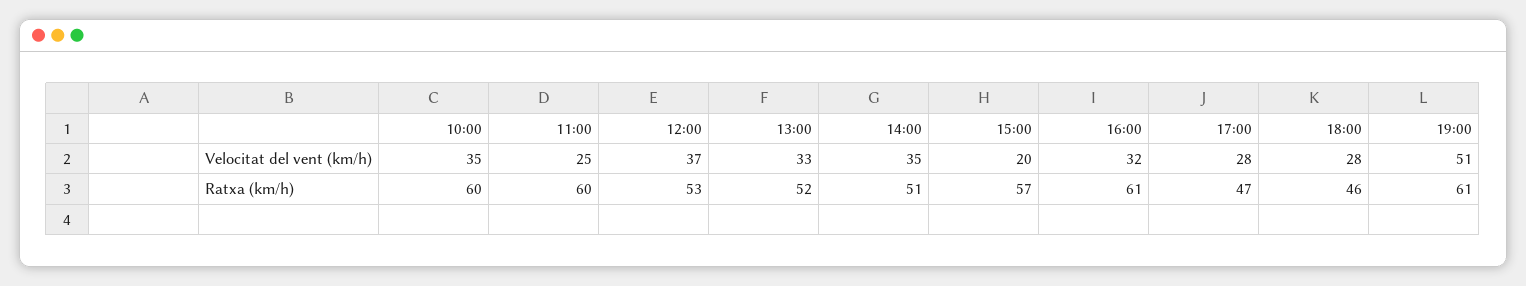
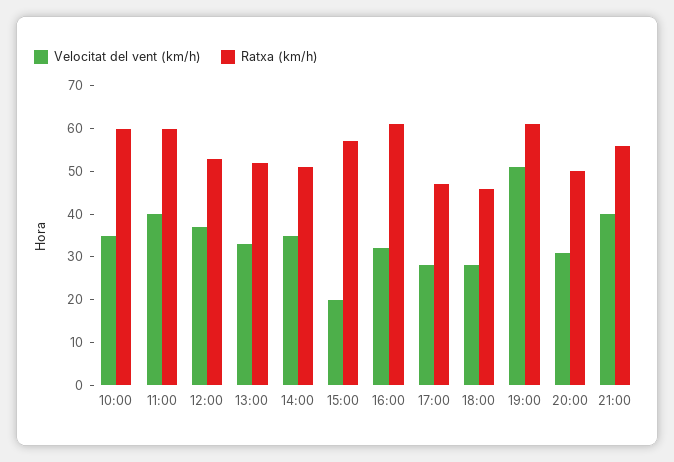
Velocitat del vent (km/h), 11:00: 25 -> 40
Velocitat del vent (km/h), 20:00: none -> 30
Ratxa (km/h), 20:00: none -> 50
Velocitat del vent (km/h), 21:00: none -> 40
Ratxa (km/h), 21:00: none -> 55

